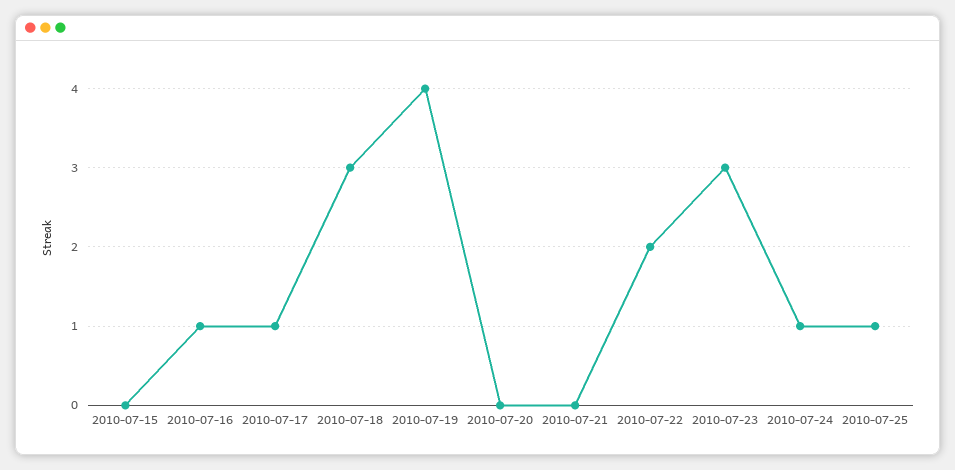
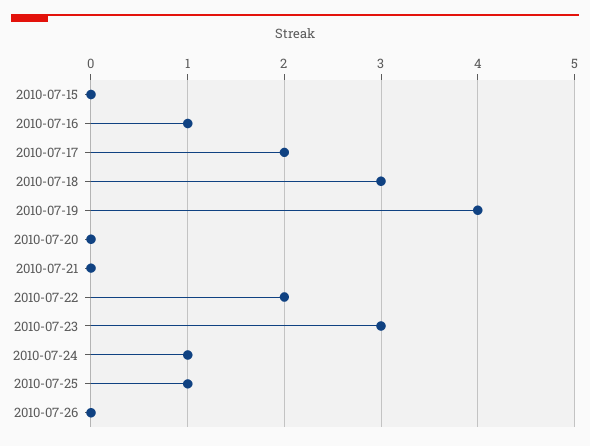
2010-07-17: 1 -> 2
2010-07-26: none -> 0

